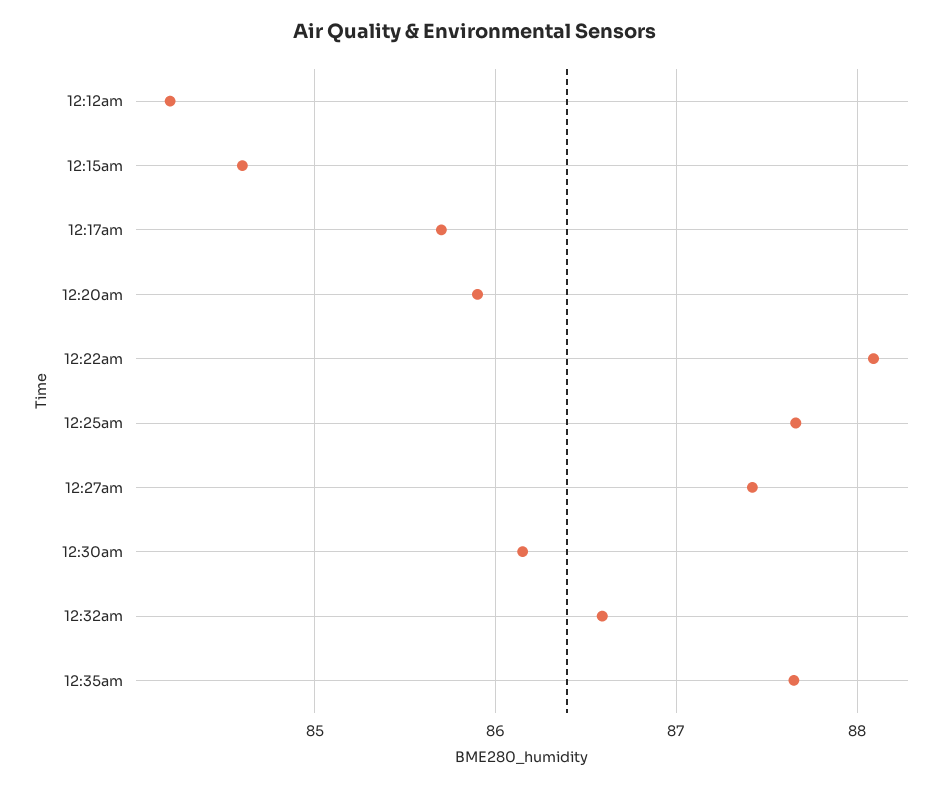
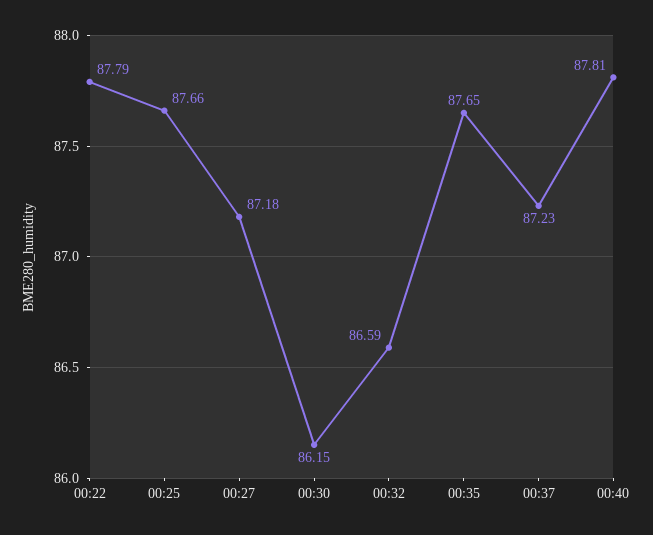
12:12am: 84.2 -> none
12:15am: 84.6 -> none
12:17am: 85.7 -> none
12:20am: 85.9 -> none
12:22am: 88.1 -> 87.79
12:27am: 87.4 -> 87.18
00:37: none -> 87.23
00:40: none -> 87.81

